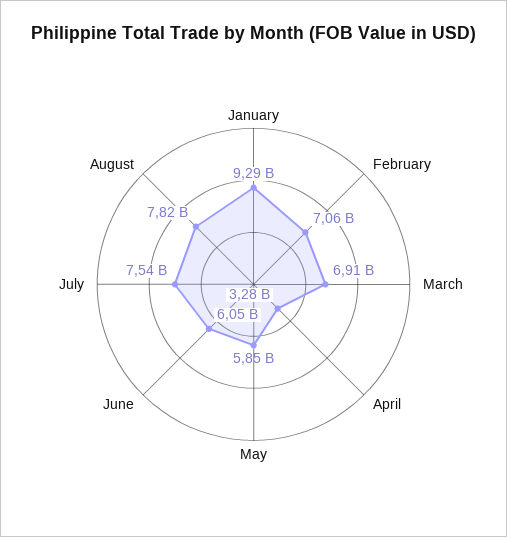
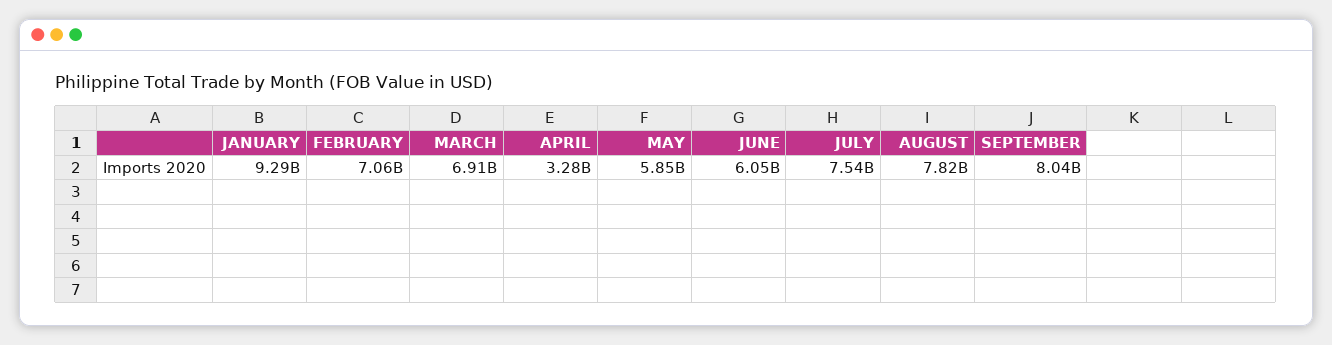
SEPTEMBER: none -> 8040000000

